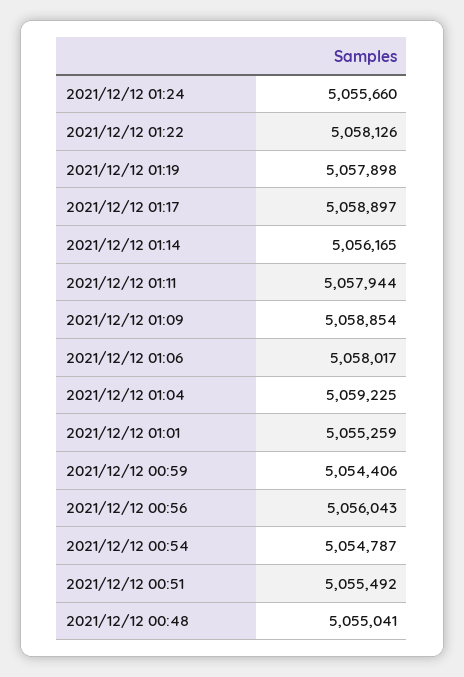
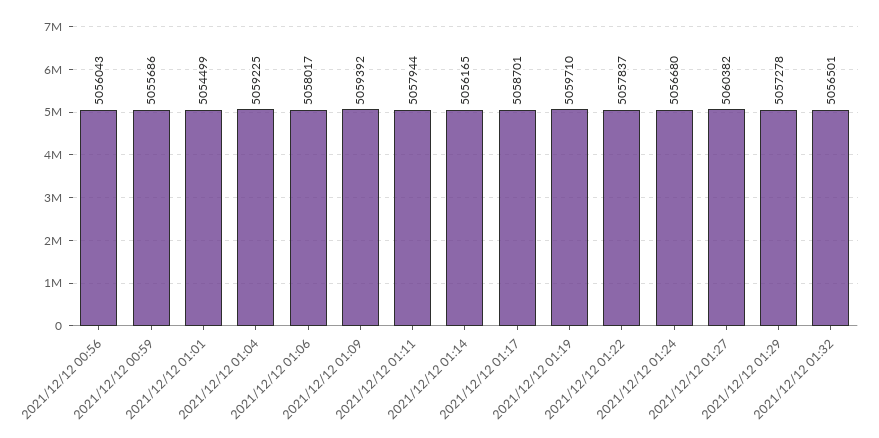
2021/12/12 01:24: 5055660 -> 5056680
2021/12/12 01:22: 5058126 -> 5057837
2021/12/12 01:19: 5057898 -> 5059710
2021/12/12 01:17: 5058897 -> 5058701
2021/12/12 01:09: 5058854 -> 5059392
2021/12/12 01:01: 5055259 -> 5054499
2021/12/12 00:59: 5054406 -> 5055686
2021/12/12 00:54: 5054787 -> none
2021/12/12 00:51: 5055492 -> none
2021/12/12 00:48: 5055041 -> none
2021/12/12 01:27: none -> 5060382
2021/12/12 01:29: none -> 5057278
2021/12/12 01:32: none -> 5056501

